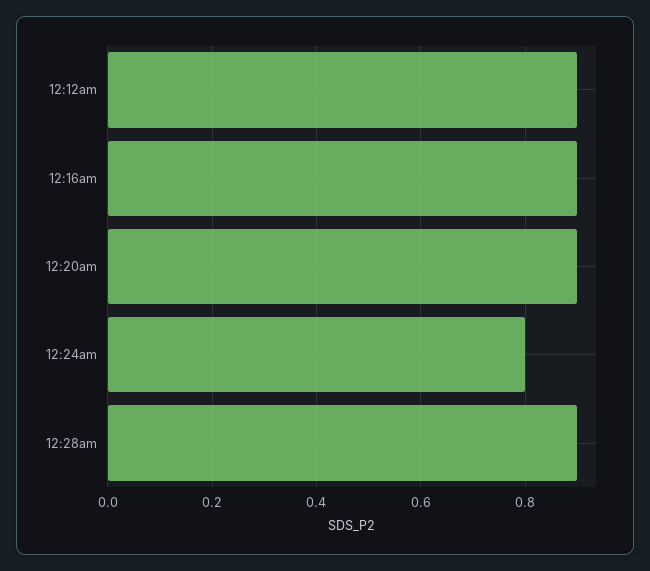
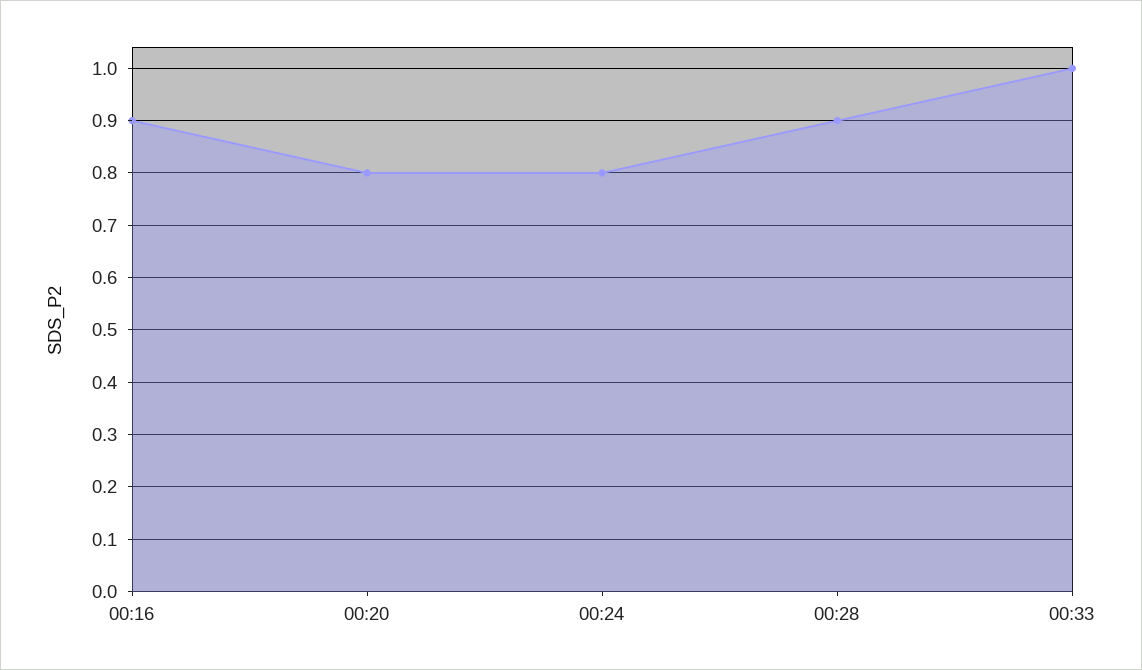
12:12am: 0.9 -> none
12:20am: 0.9 -> 0.8
00:33: none -> 1

